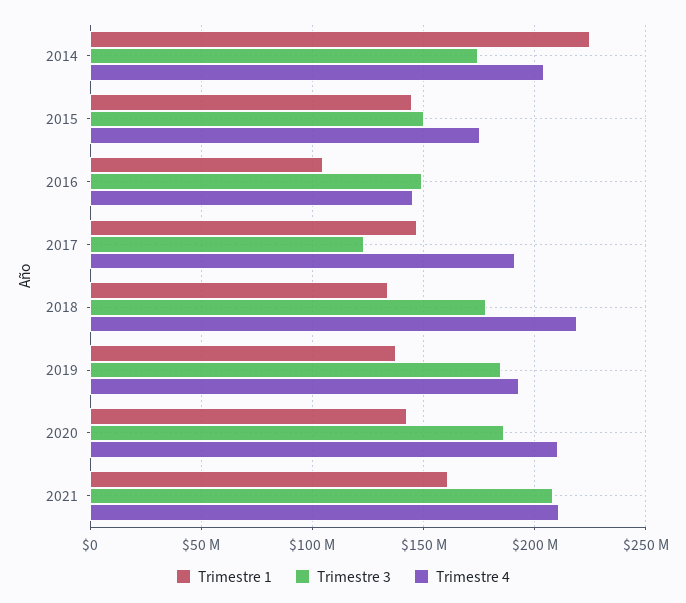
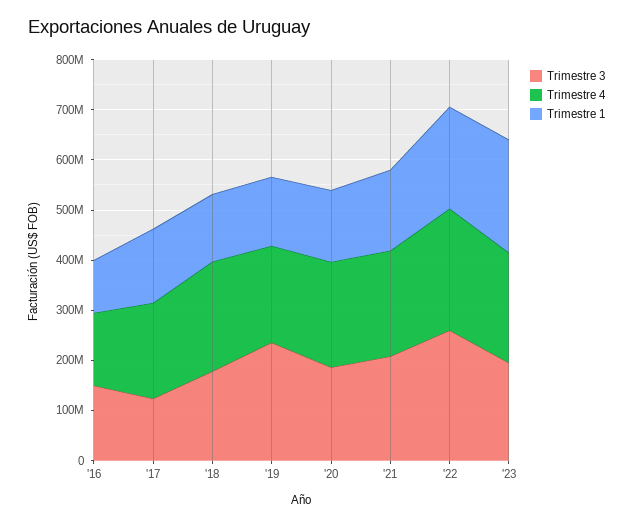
Trimestre 1, 2014: 225000000 -> none
Trimestre 3, 2014: 175000000 -> none
Trimestre 4, 2014: 205000000 -> none
Trimestre 1, 2015: 145000000 -> none
Trimestre 3, 2015: 150000000 -> none
Trimestre 4, 2015: 175000000 -> none
Trimestre 3, 2019: 185000000 -> 240000000
Trimestre 3, '22: none -> 260000000
Trimestre 4, '22: none -> 240000000
Trimestre 1, '22: none -> 200000000
Trimestre 3, '23: none -> 200000000
Trimestre 4, '23: none -> 220000000
Trimestre 1, '23: none -> 220000000

